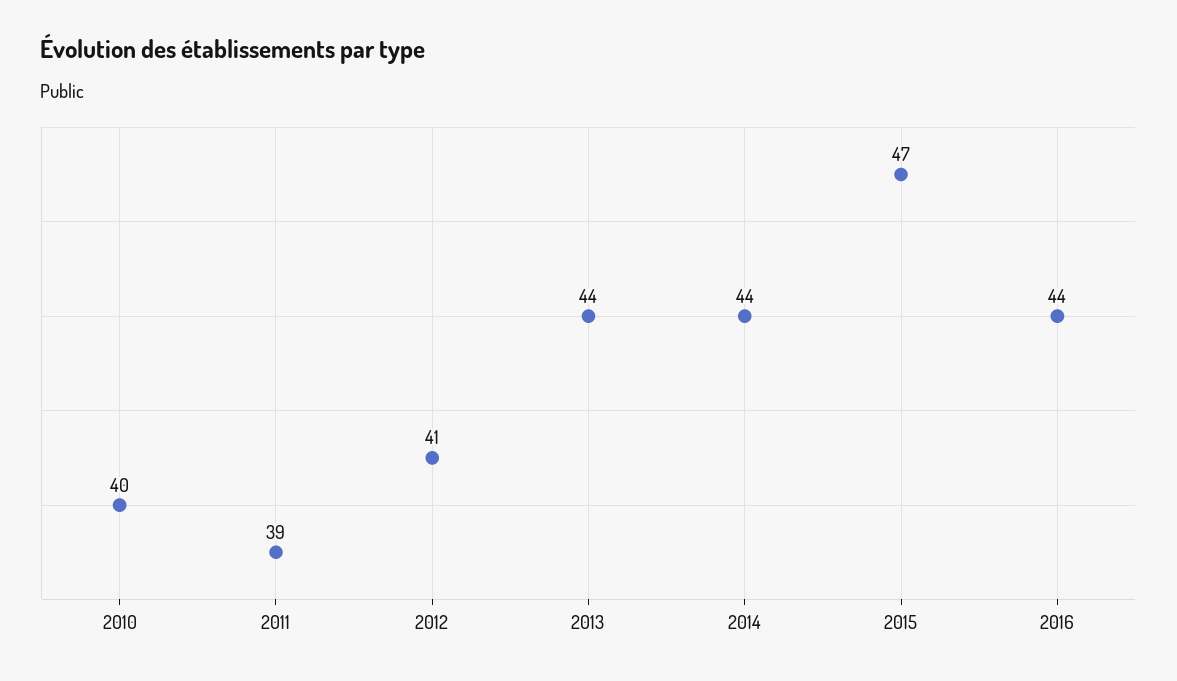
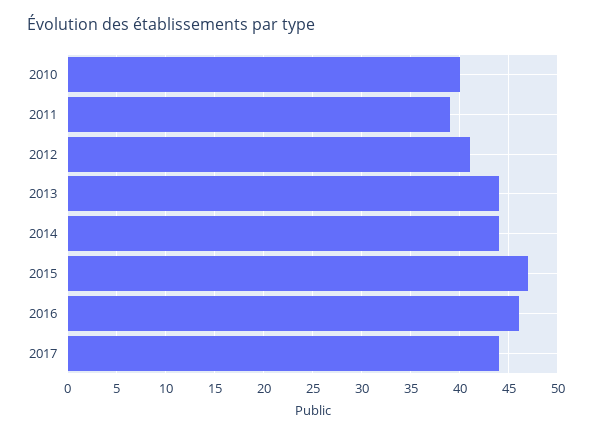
2016: 44 -> 46
2017: none -> 44

